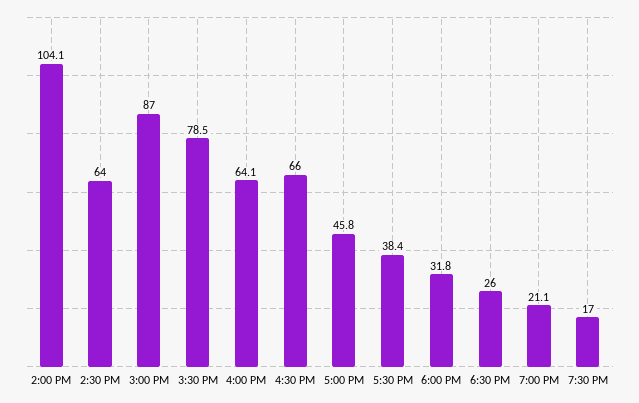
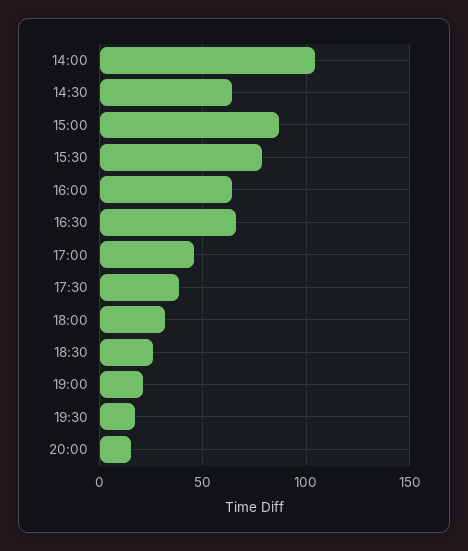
20:00: none -> 15

